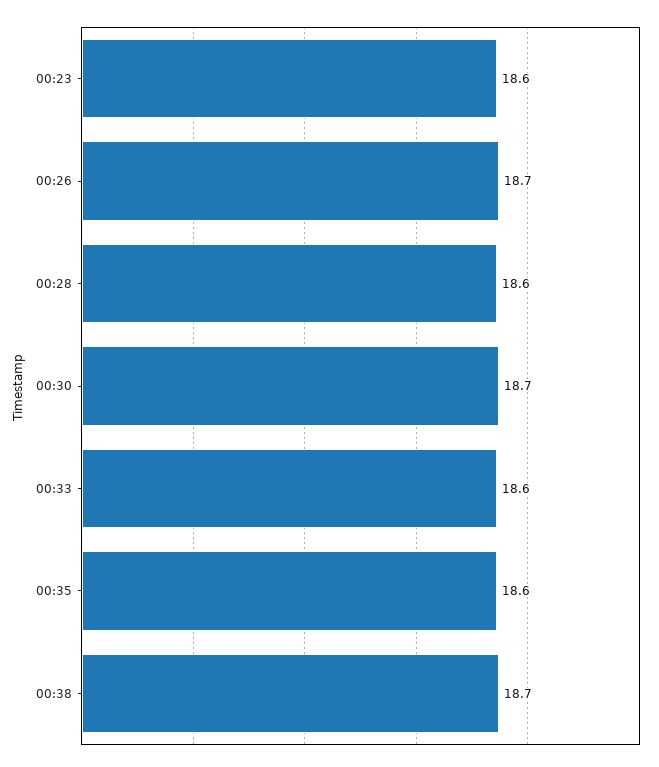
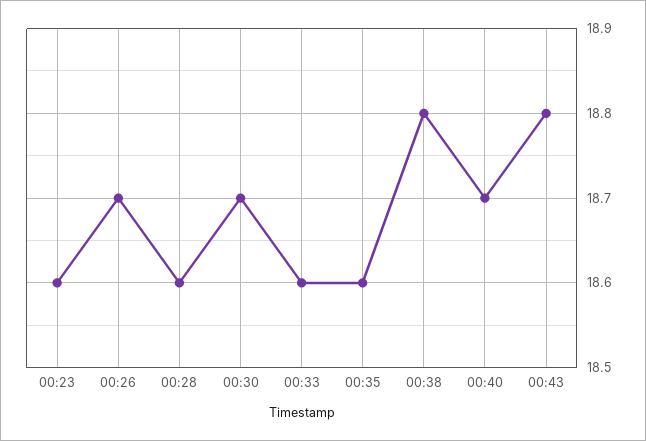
00:38: 18.7 -> 18.8
00:40: none -> 18.7
00:43: none -> 18.8

